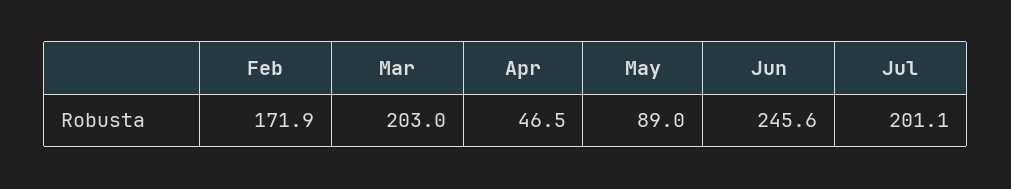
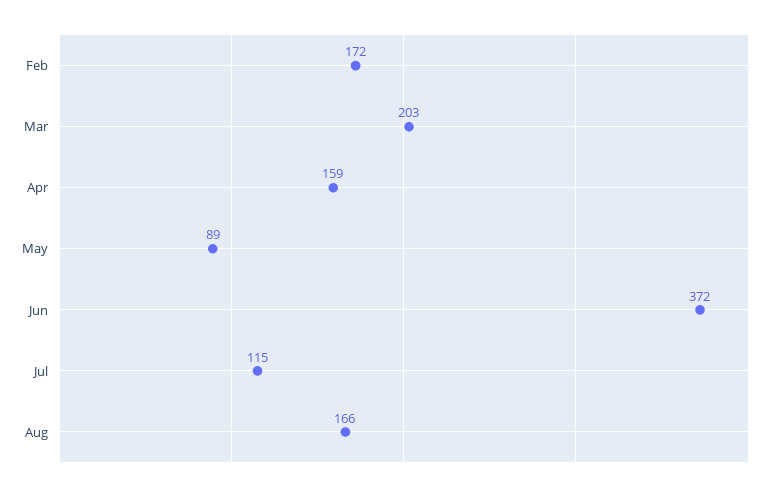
Apr: 46.5 -> 159
Jun: 245.6 -> 372
Jul: 201.1 -> 115
Aug: none -> 166

